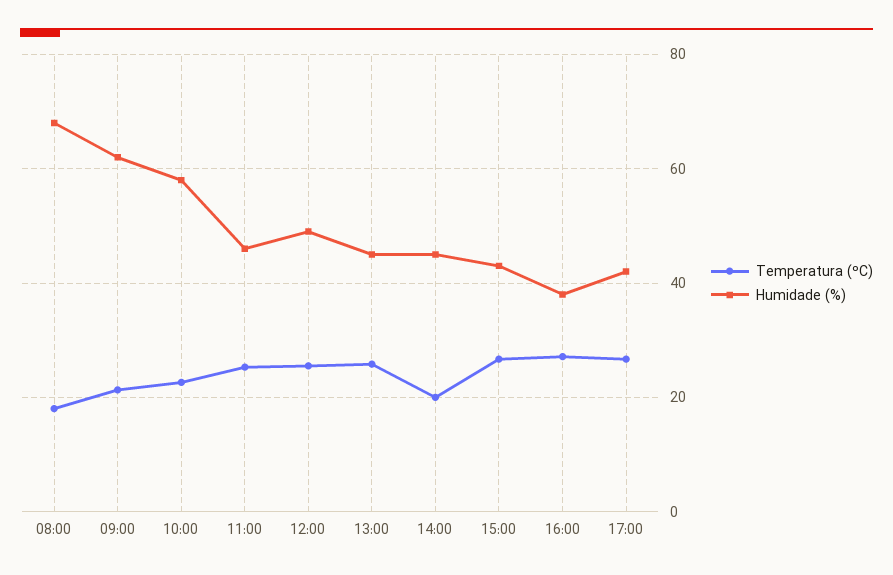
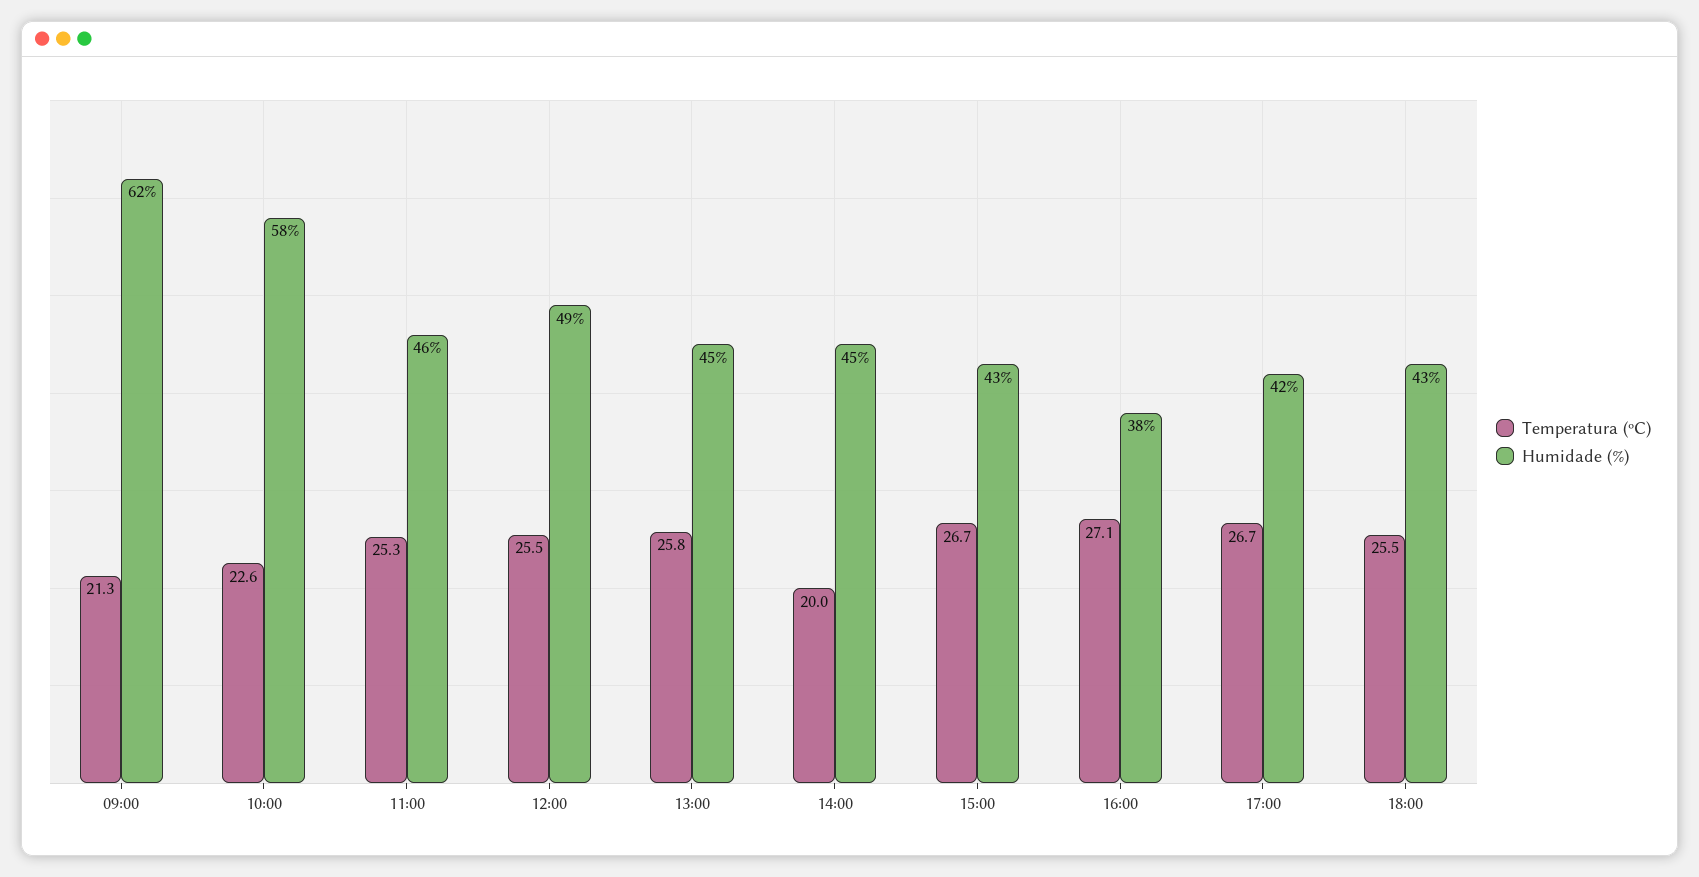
Temperatura (ºC), 08:00: 18 -> none
Humidade (%), 08:00: 68 -> none
Temperatura (ºC), 18:00: none -> 25.5
Humidade (%), 18:00: none -> 43

